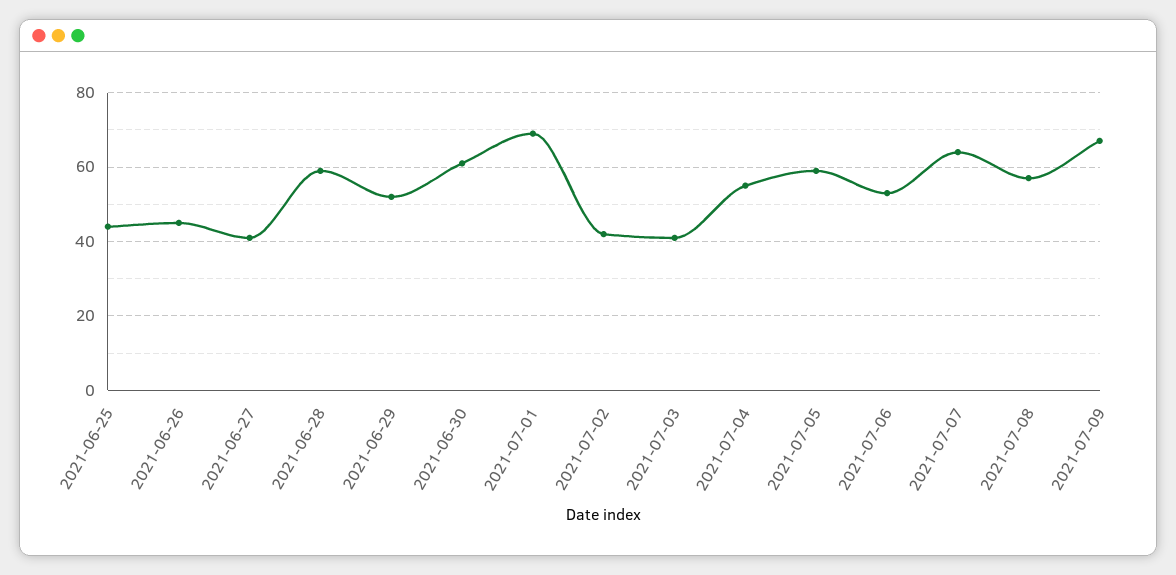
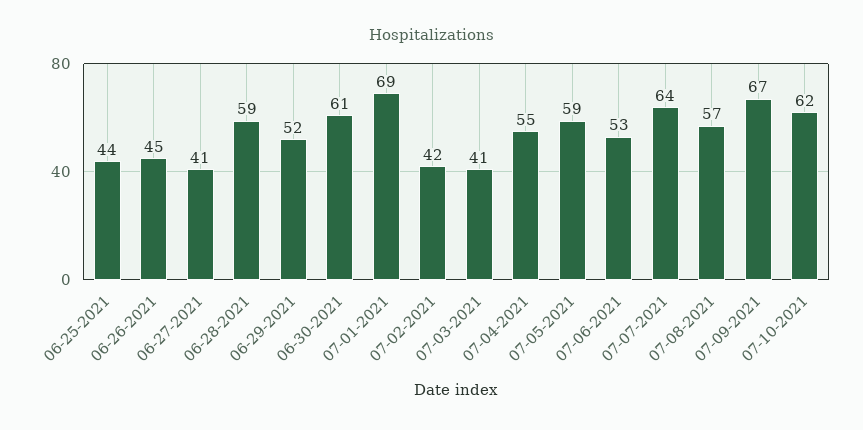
07-10-2021: none -> 62

